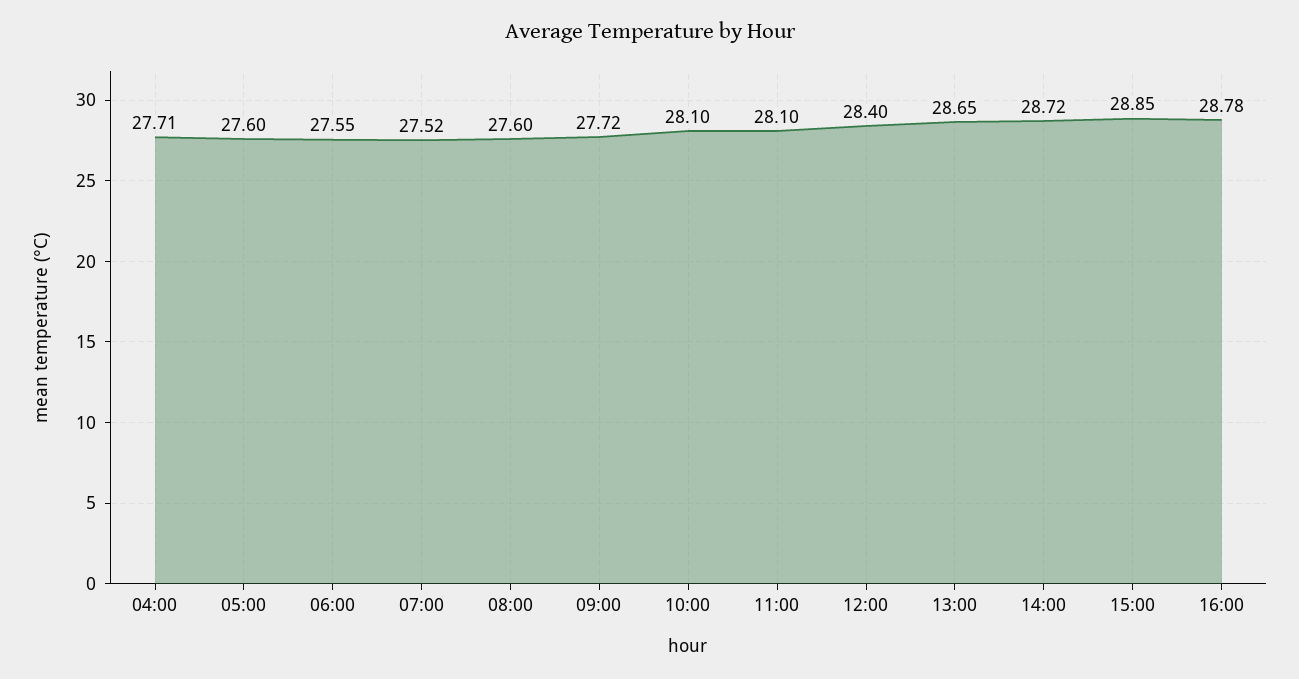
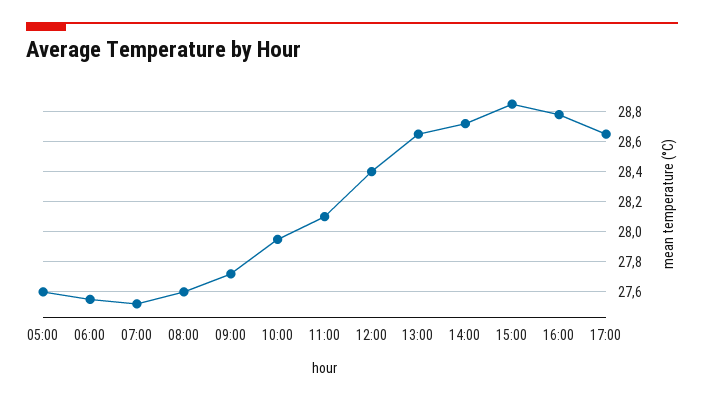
04:00: 27.71 -> none
10:00: 28.1 -> 27.95
17:00: none -> 28.65

